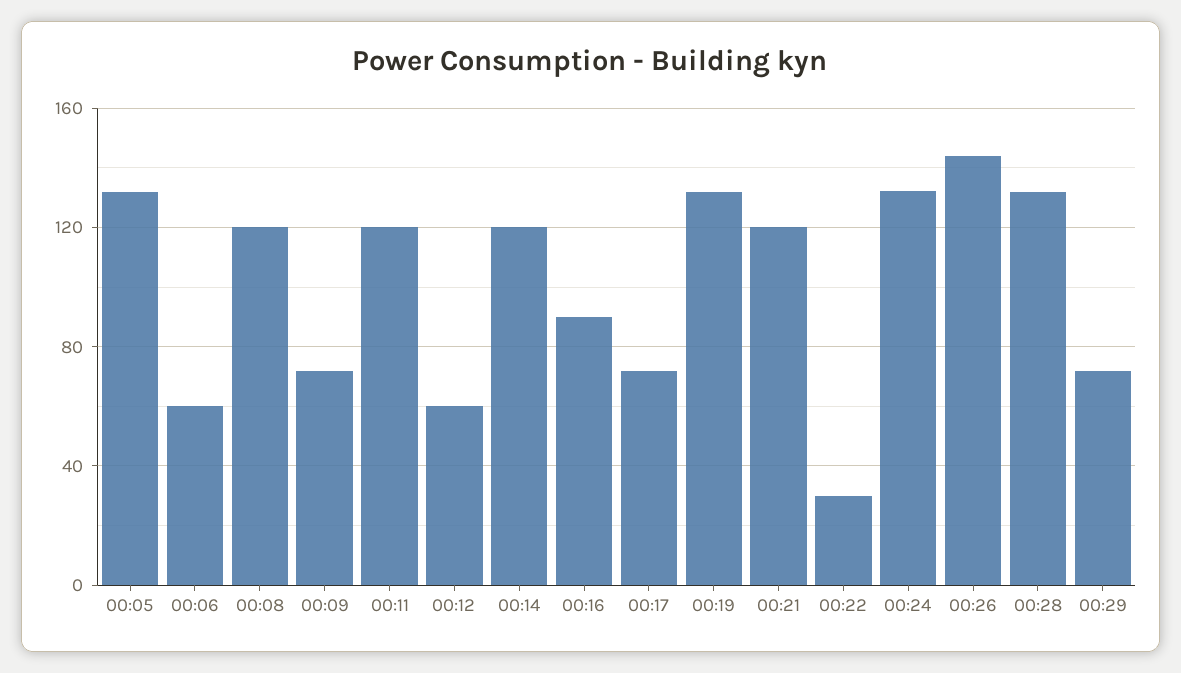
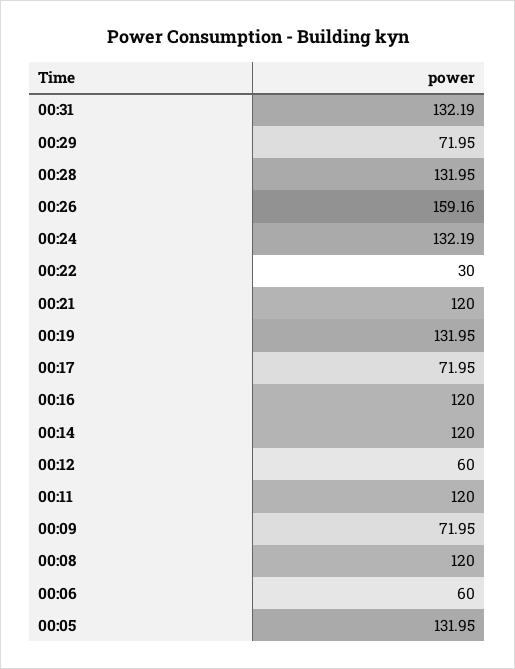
00:16: 90 -> 120
00:26: 145 -> 159.16
00:31: none -> 132.19

